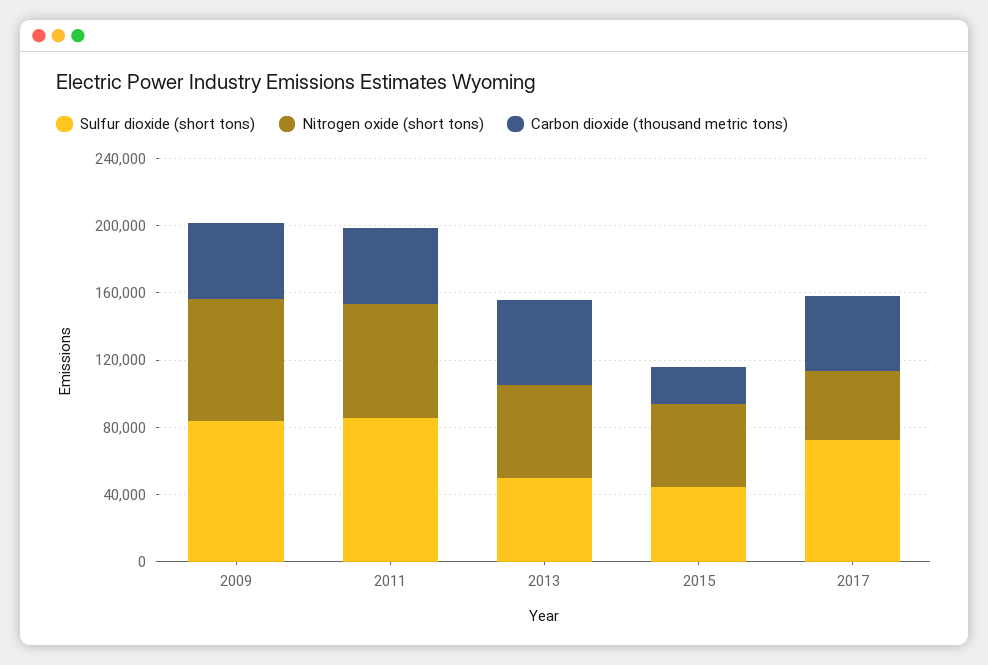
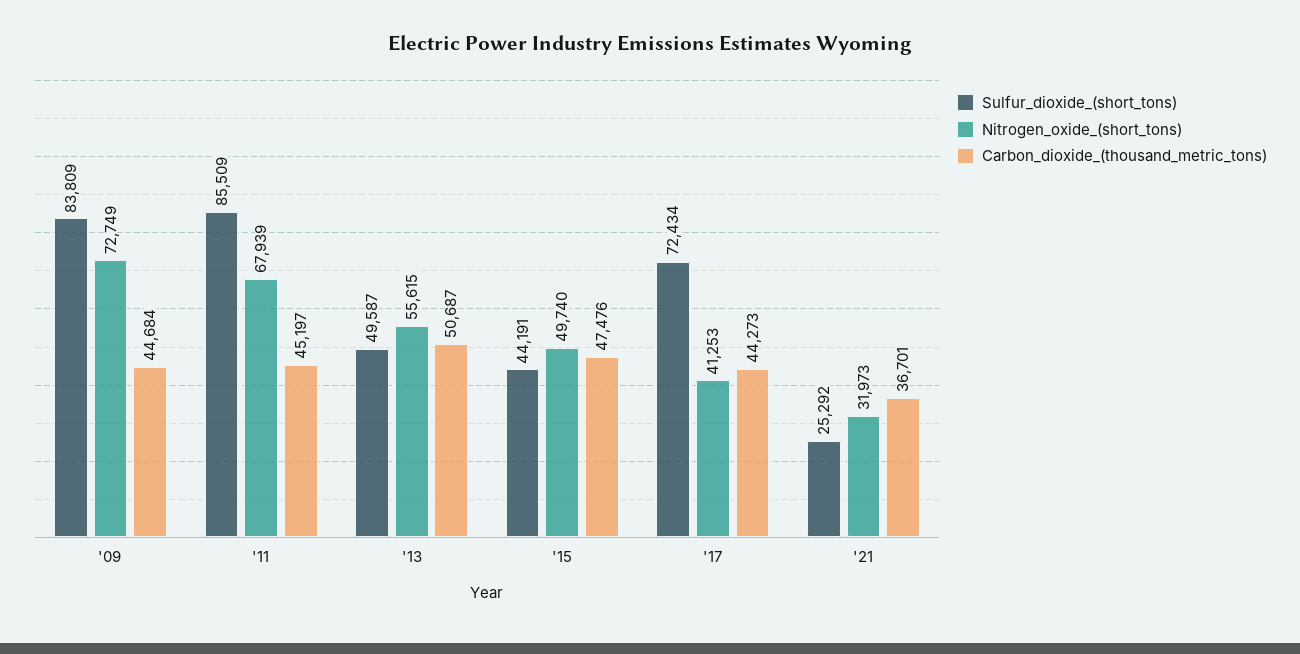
Carbon dioxide (thousand metric tons), 2015: 20000 -> 47476
Sulfur dioxide (short tons), '21: none -> 25292
Nitrogen oxide (short tons), '21: none -> 31973
Carbon dioxide (thousand metric tons), '21: none -> 36701

